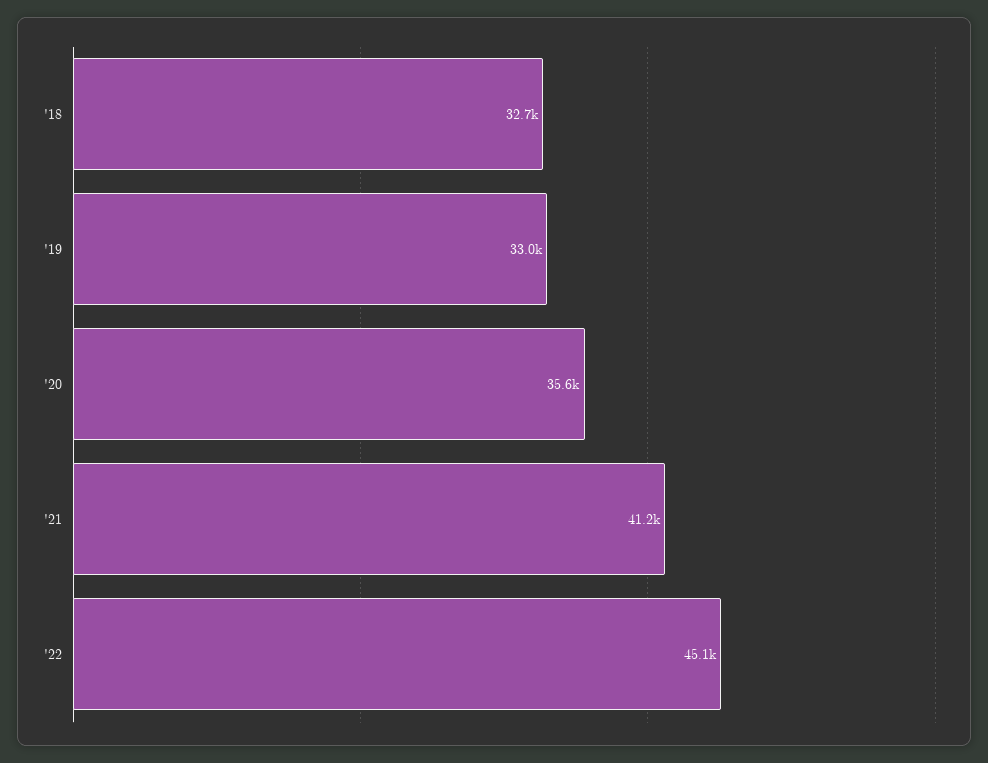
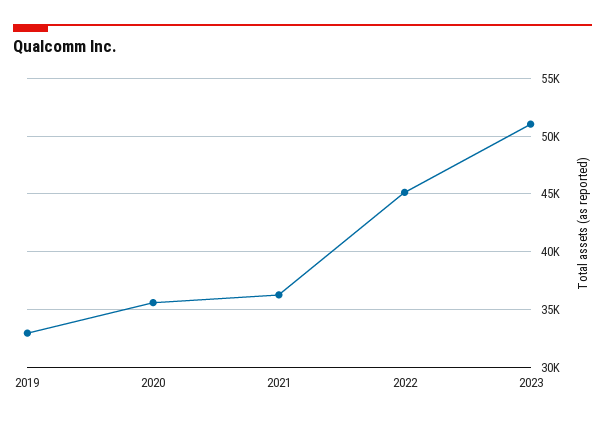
'18: 32700 -> none
'21: 41200 -> 36000
2023: none -> 51000

